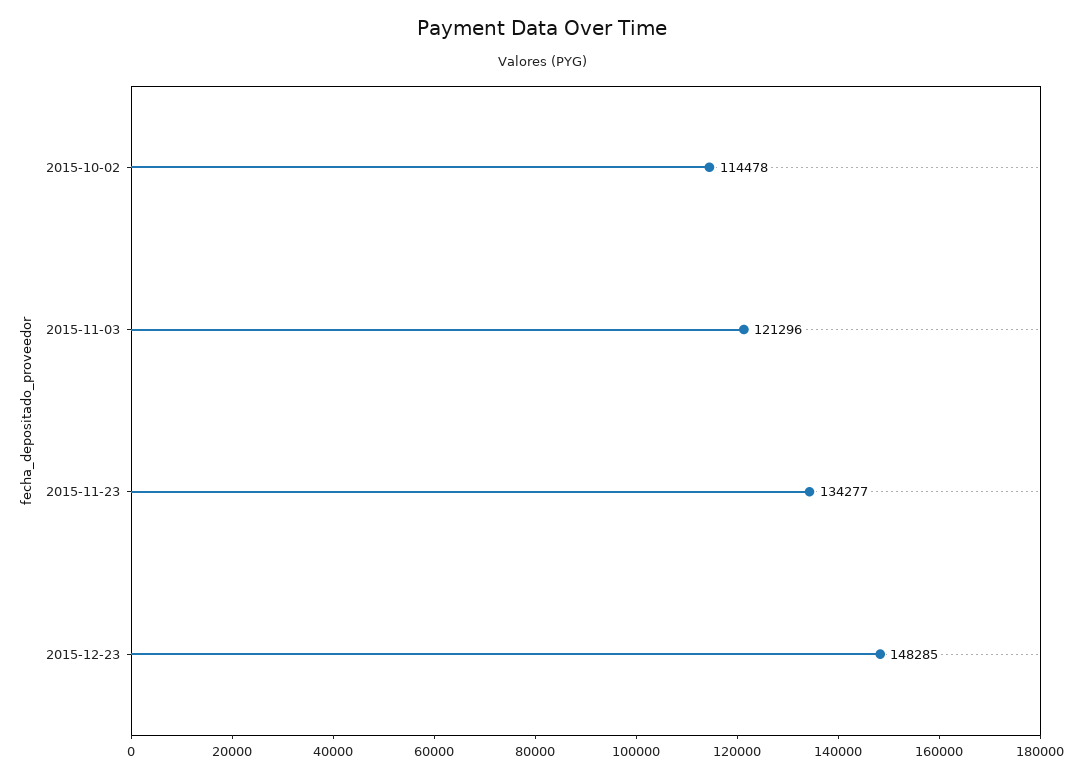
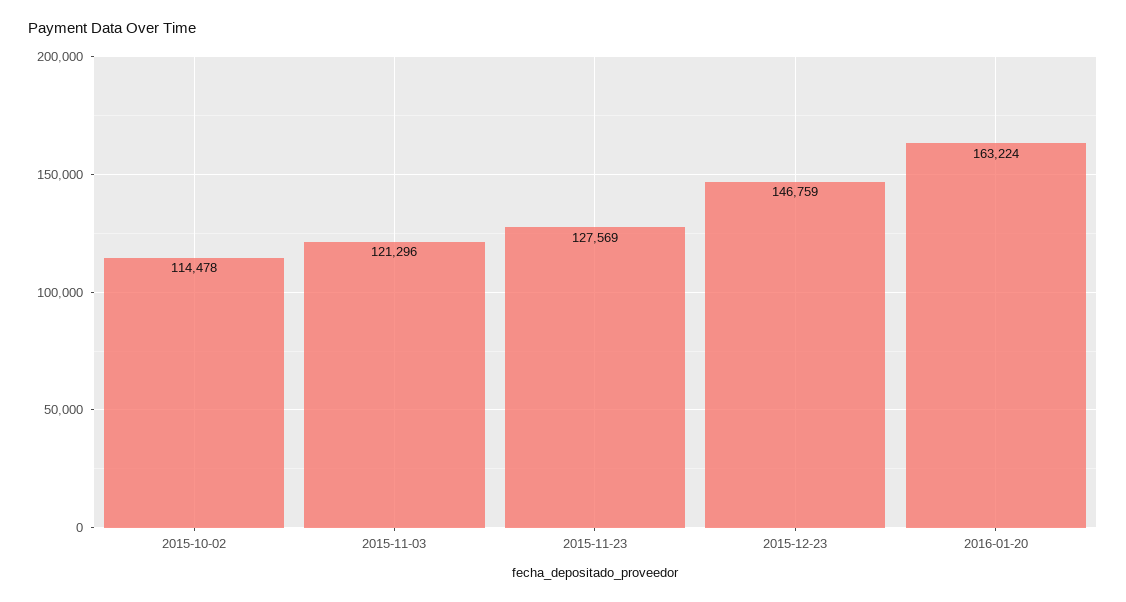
2015-11-23: 134277 -> 127569
2015-12-23: 148285 -> 146759
2016-01-20: none -> 163224

